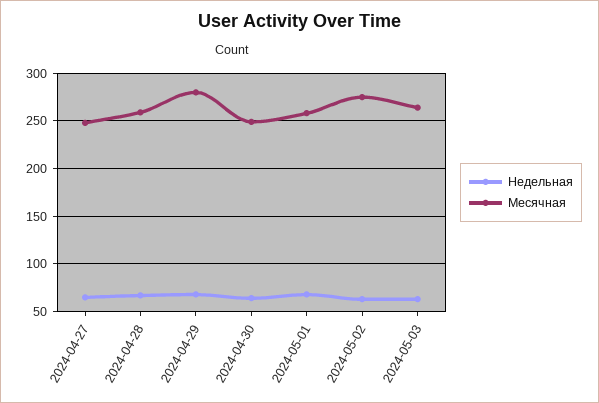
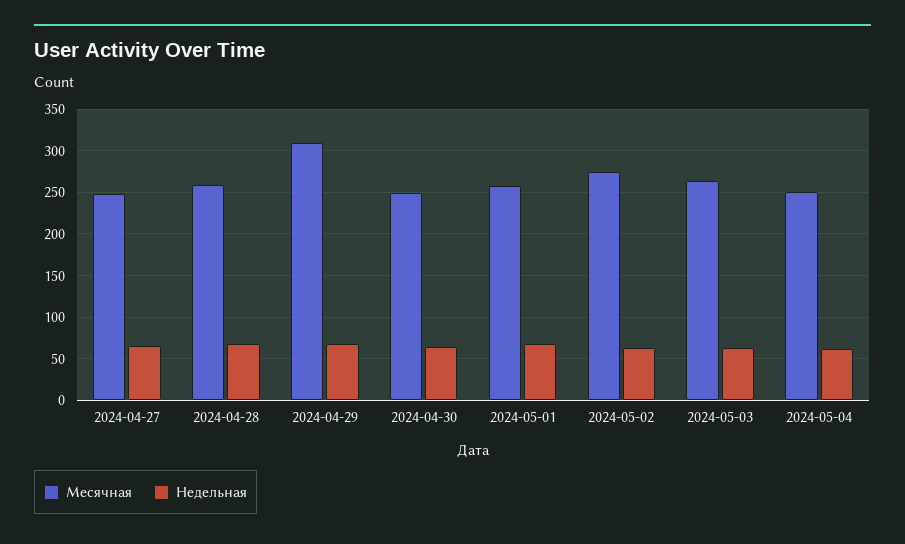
Месячная, 2024-04-29: 280 -> 310
Месячная, 2024-05-04: none -> 250
Недельная, 2024-05-04: none -> 60

